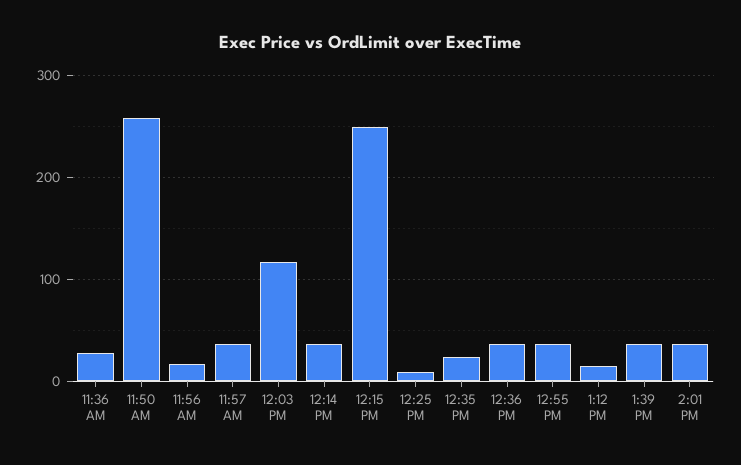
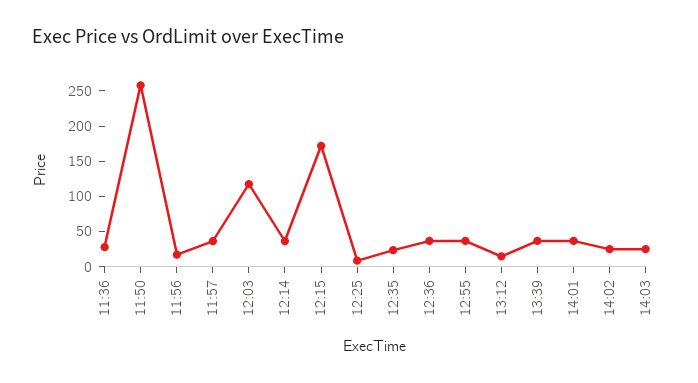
12:15 PM: 250 -> 175
14:02: none -> 25
14:03: none -> 25

